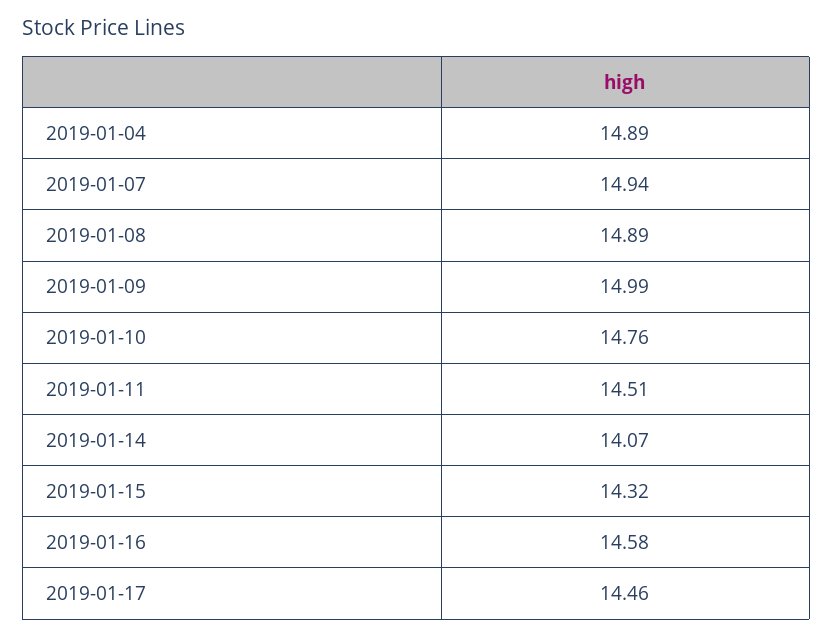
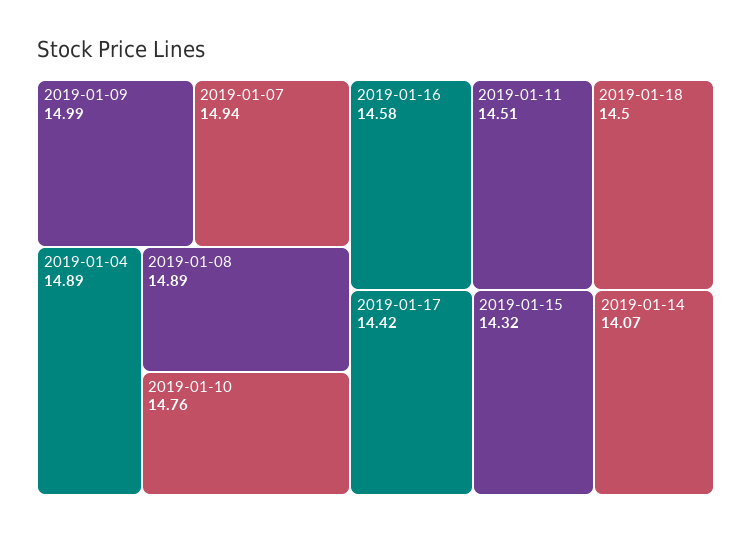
2019-01-17: 14.46 -> 14.42
2019-01-18: none -> 14.5

